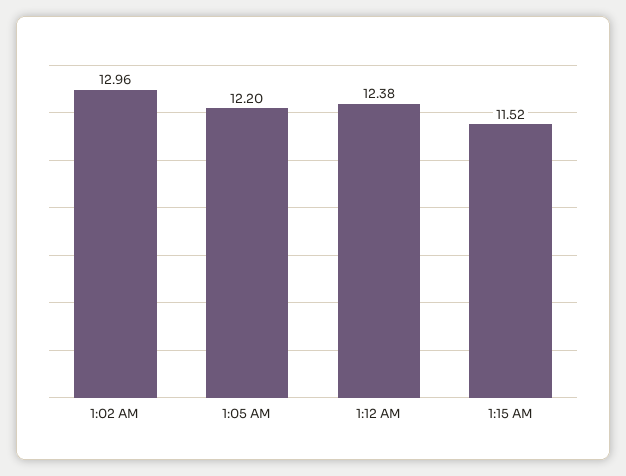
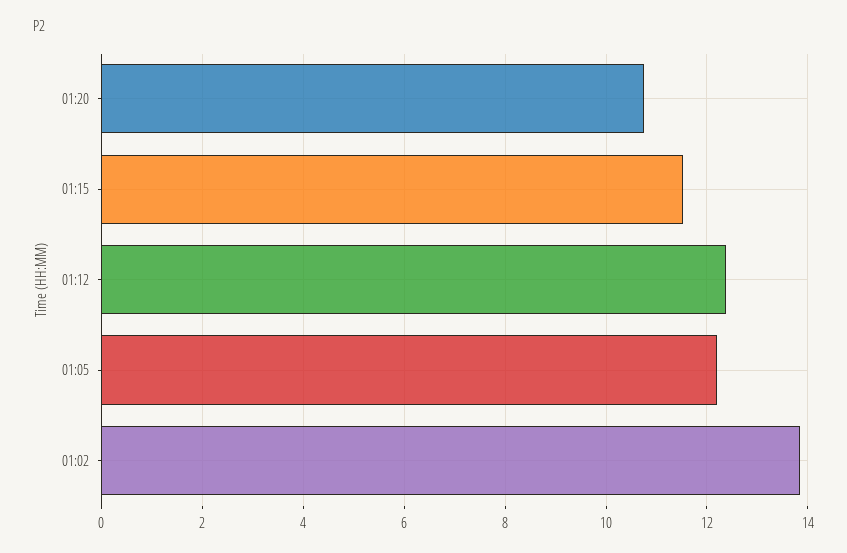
1:02 AM: 12.96 -> 13.8
01:20: none -> 10.8

